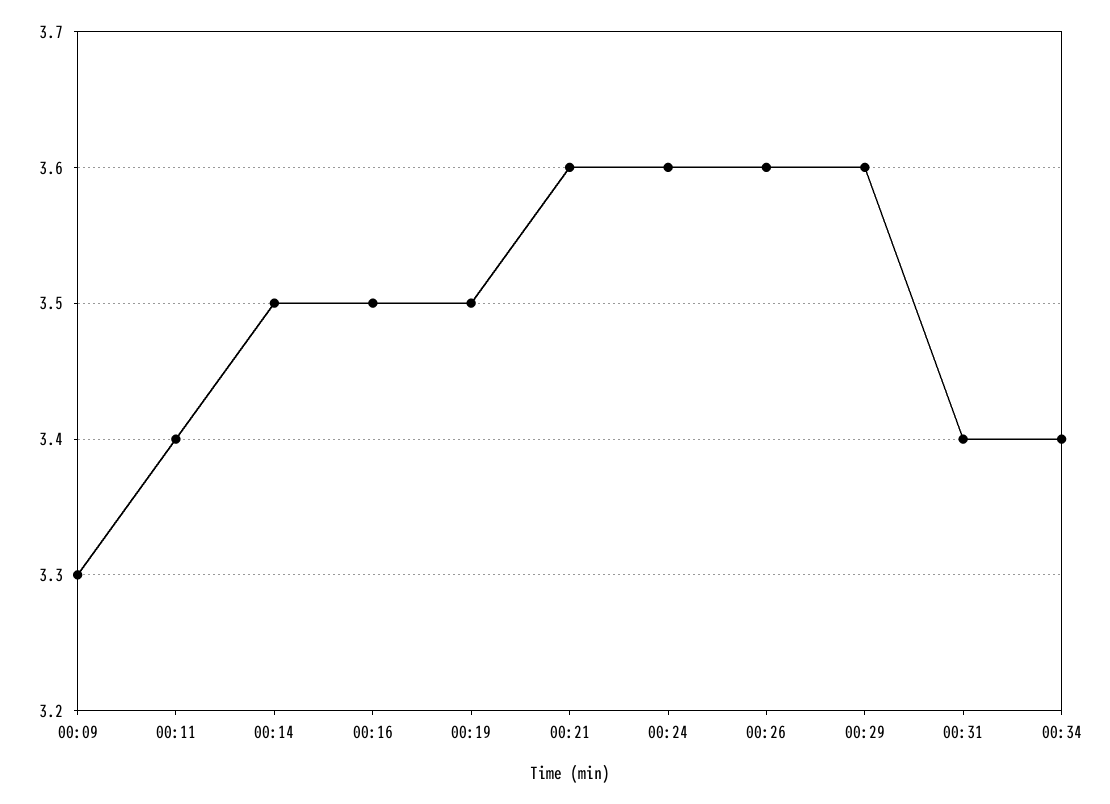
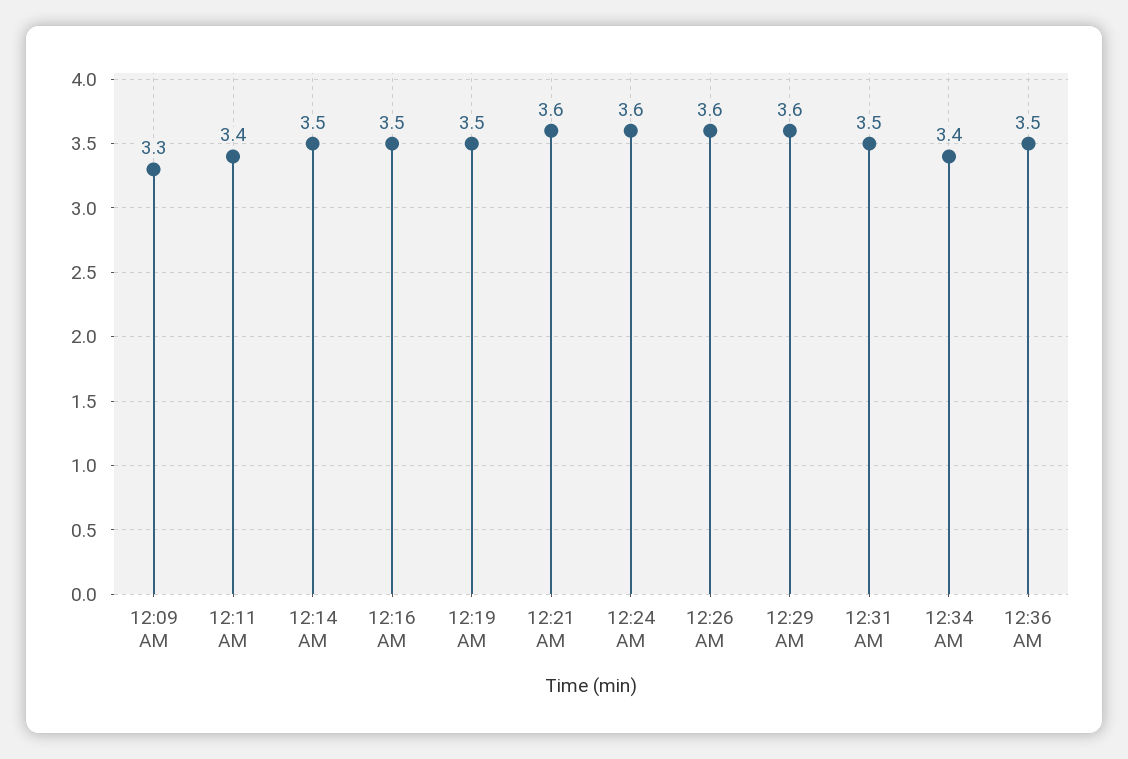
00:31: 3.4 -> 3.5
12:36 AM: none -> 3.5

